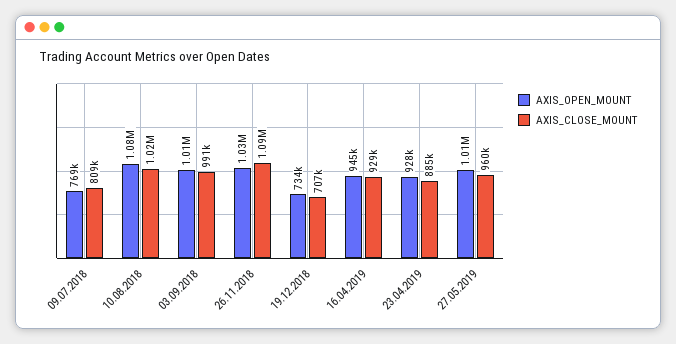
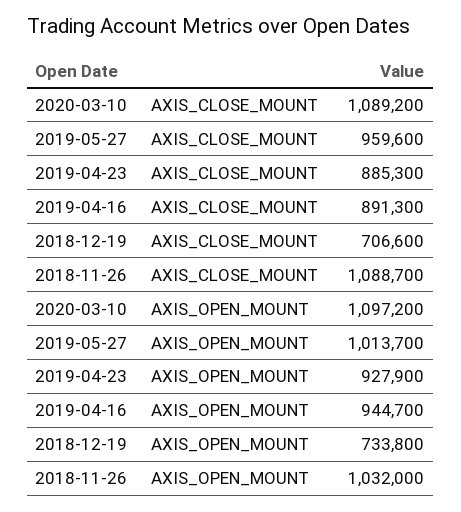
AXIS_OPEN_MOUNT, 09.07.2018: 769000 -> none
AXIS_CLOSE_MOUNT, 09.07.2018: 809000 -> none
AXIS_OPEN_MOUNT, 10.08.2018: 1080000 -> none
AXIS_CLOSE_MOUNT, 10.08.2018: 1020000 -> none
AXIS_OPEN_MOUNT, 03.09.2018: 1010000 -> none
AXIS_CLOSE_MOUNT, 03.09.2018: 991000 -> none
AXIS_CLOSE_MOUNT, 16.04.2019: 929000 -> 891300
AXIS_CLOSE_MOUNT, 2020-03-10: none -> 1089200
AXIS_OPEN_MOUNT, 2020-03-10: none -> 1097200

